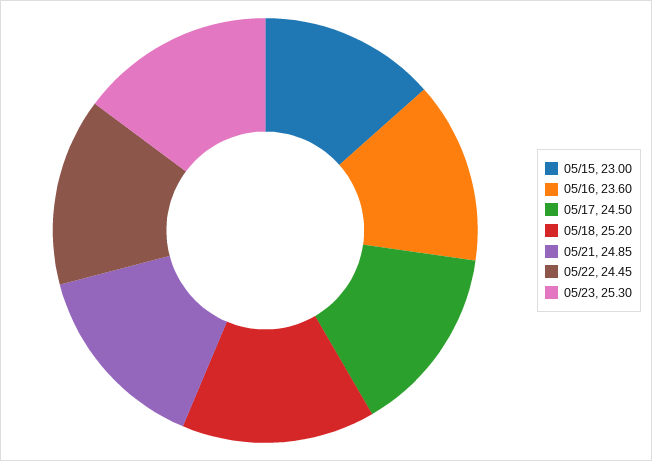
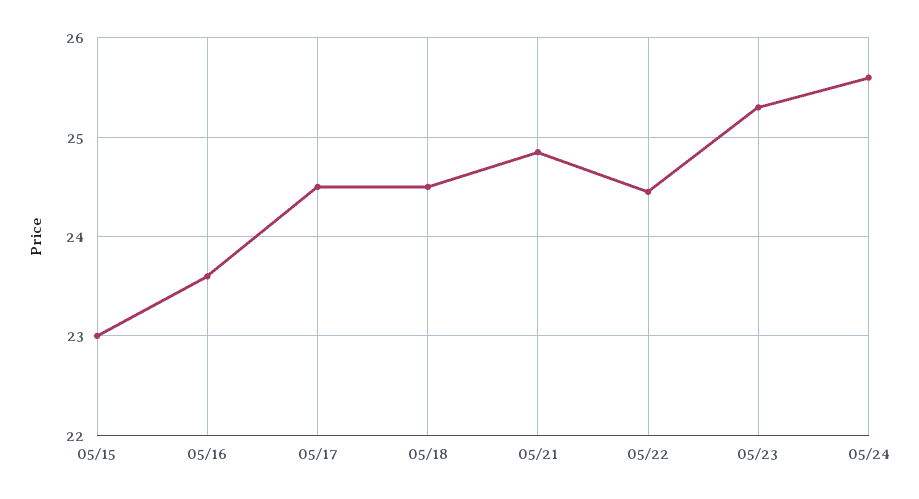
05/18: 25.2 -> 24.5
05/24: none -> 25.6

